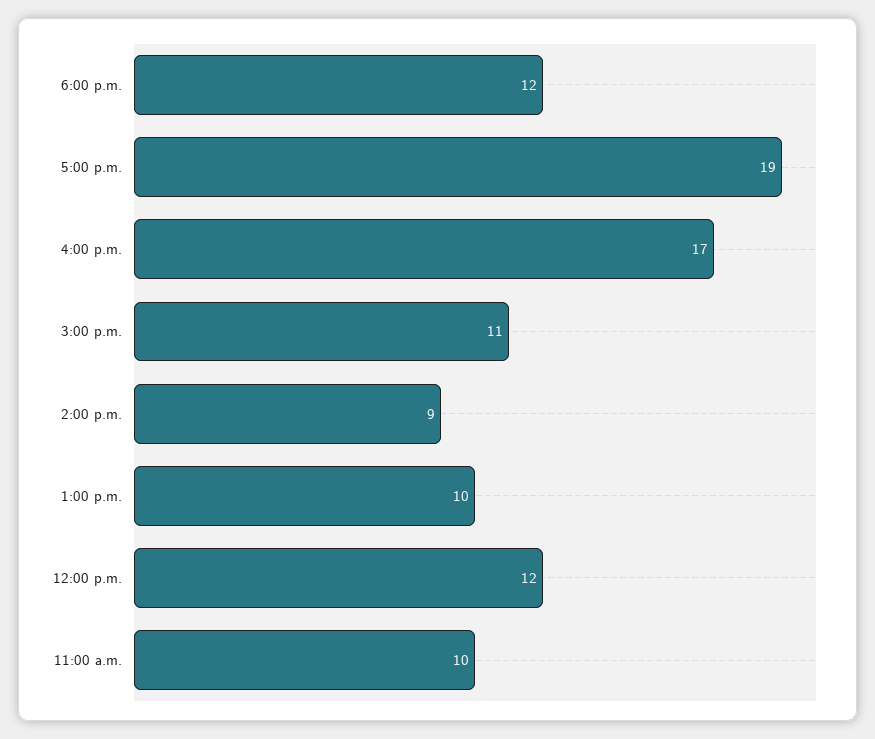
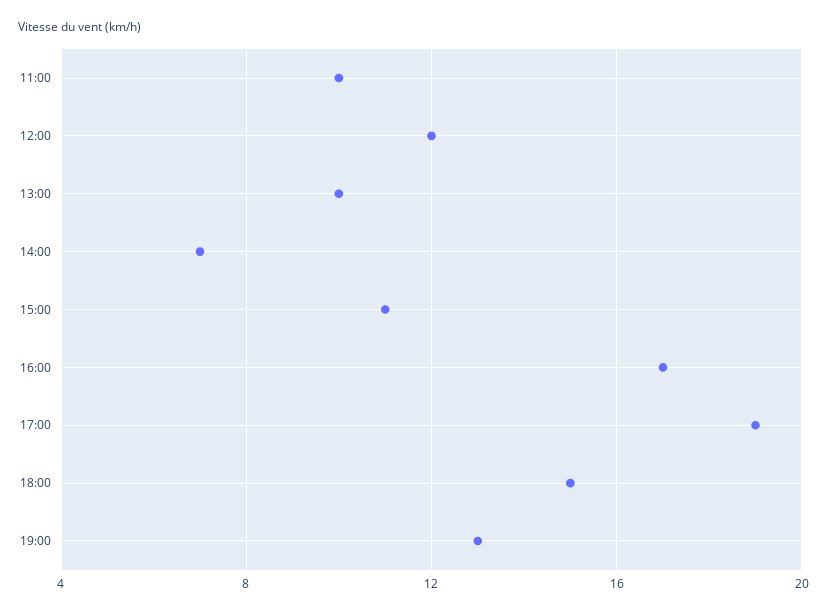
6:00 p.m.: 12 -> 15
2:00 p.m.: 9 -> 7
19:00: none -> 13

